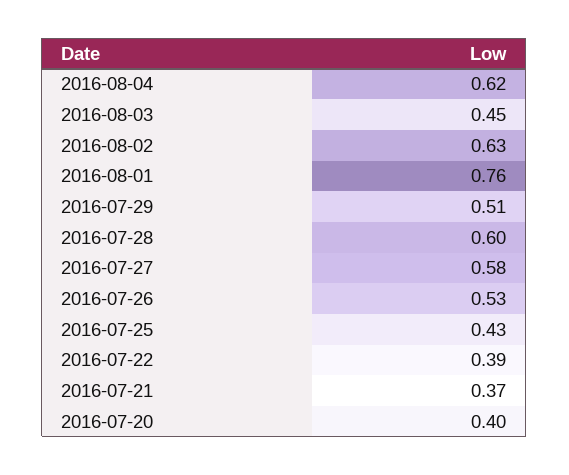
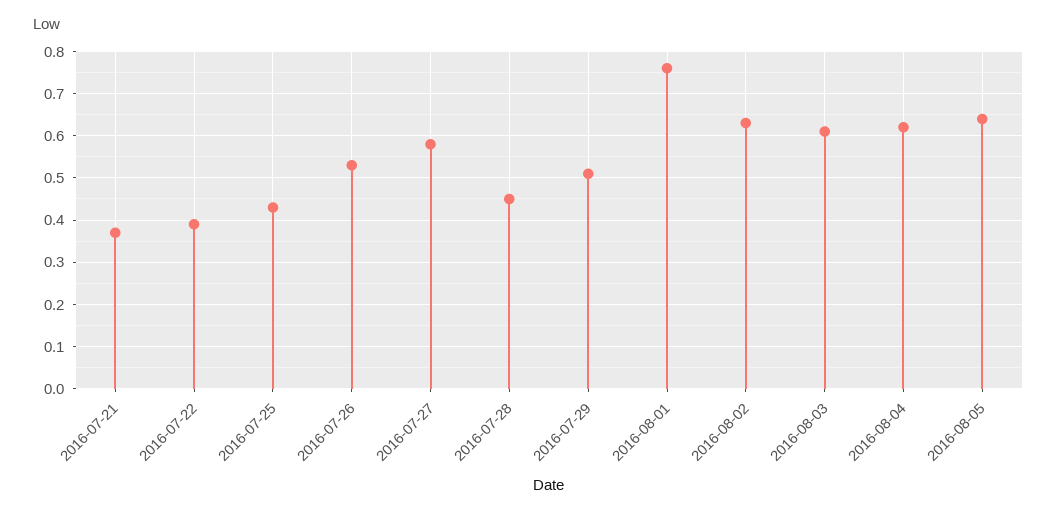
2016-08-03: 0.45 -> 0.6
2016-07-28: 0.6 -> 0.45
2016-07-20: 0.4 -> none
2016-08-05: none -> 0.65

